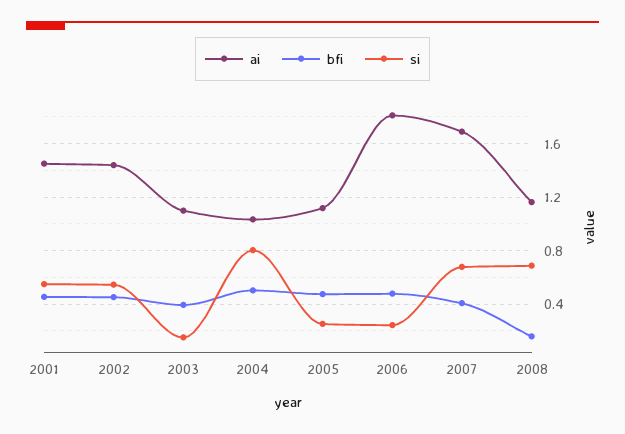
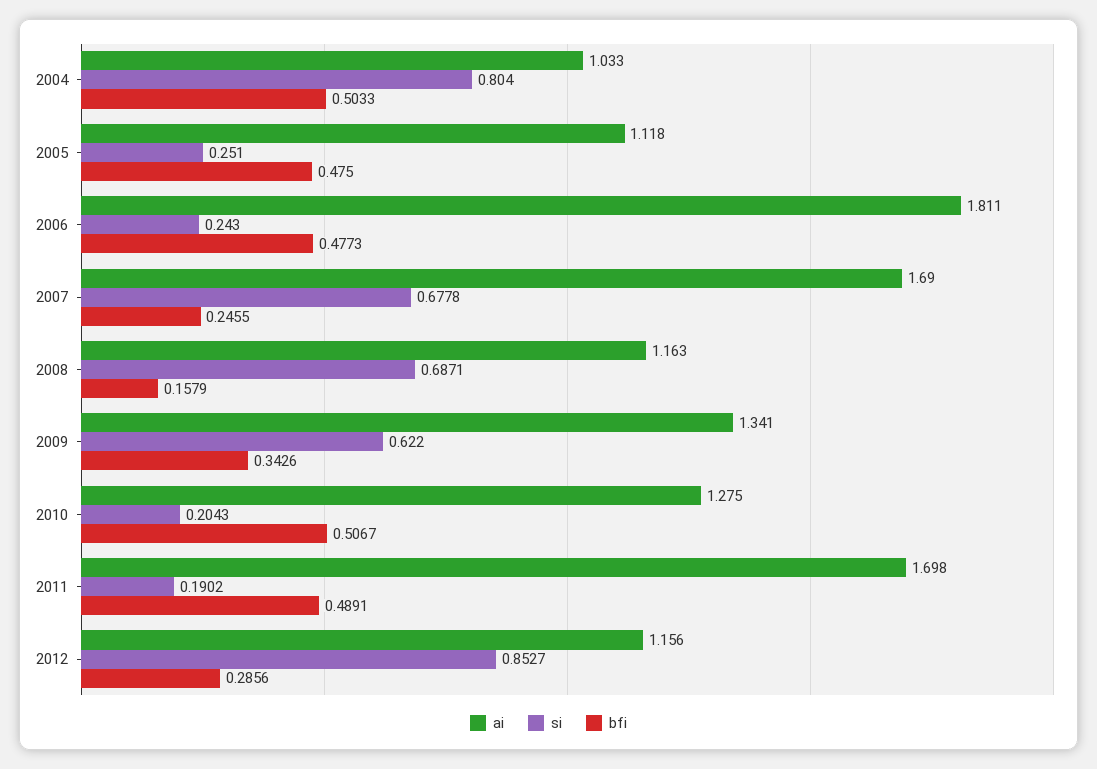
ai, 2001: 1.45 -> none
bfi, 2001: 0.45 -> none
si, 2001: 0.55 -> none
ai, 2002: 1.45 -> none
bfi, 2002: 0.45 -> none
si, 2002: 0.55 -> none
ai, 2003: 1.1 -> none
bfi, 2003: 0.4 -> none
si, 2003: 0.15 -> none
bfi, 2007: 0.4 -> 0.2455
ai, 2009: none -> 1.341
si, 2009: none -> 0.622
bfi, 2009: none -> 0.3426
ai, 2010: none -> 1.275
si, 2010: none -> 0.2043
bfi, 2010: none -> 0.5067
ai, 2011: none -> 1.698
si, 2011: none -> 0.1902
bfi, 2011: none -> 0.4891
ai, 2012: none -> 1.156
si, 2012: none -> 0.8527
bfi, 2012: none -> 0.2856

